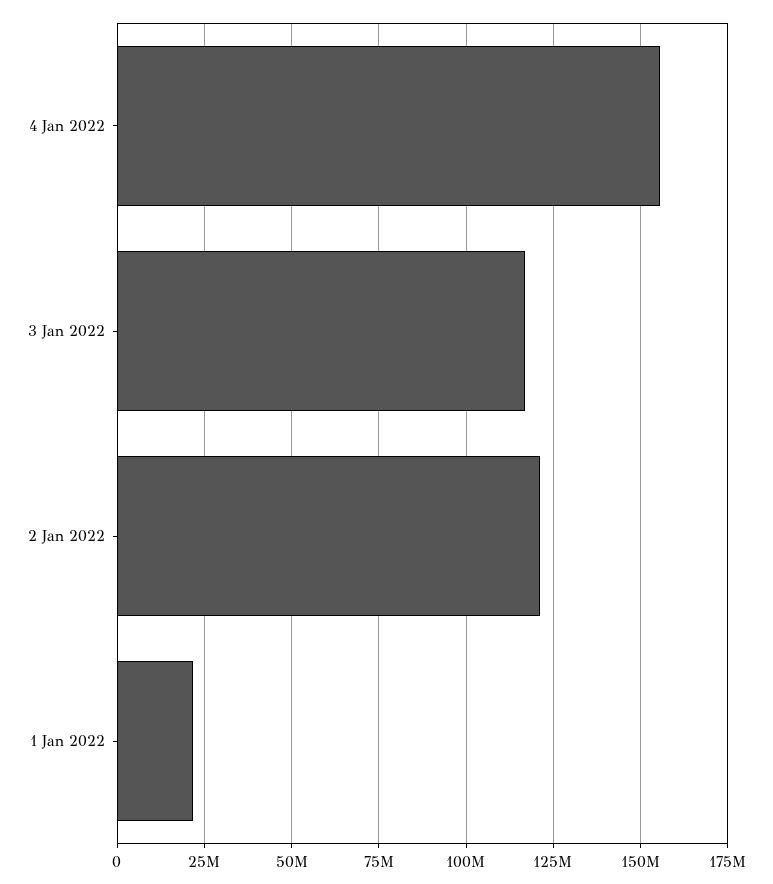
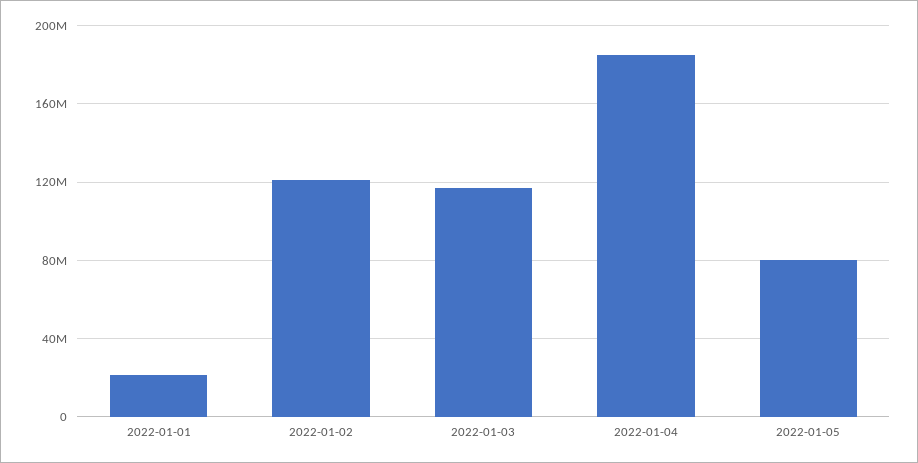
4 Jan 2022: 155000000 -> 185000000
2022-01-05: none -> 80000000

